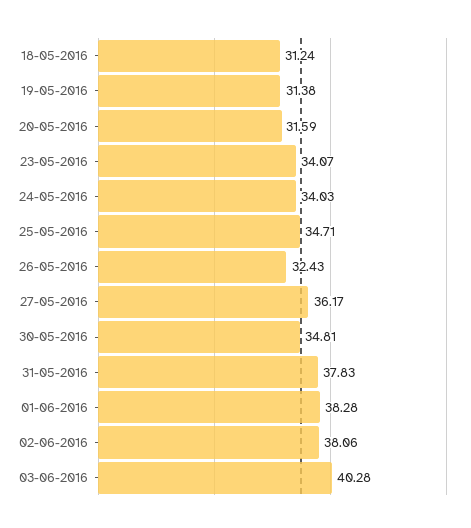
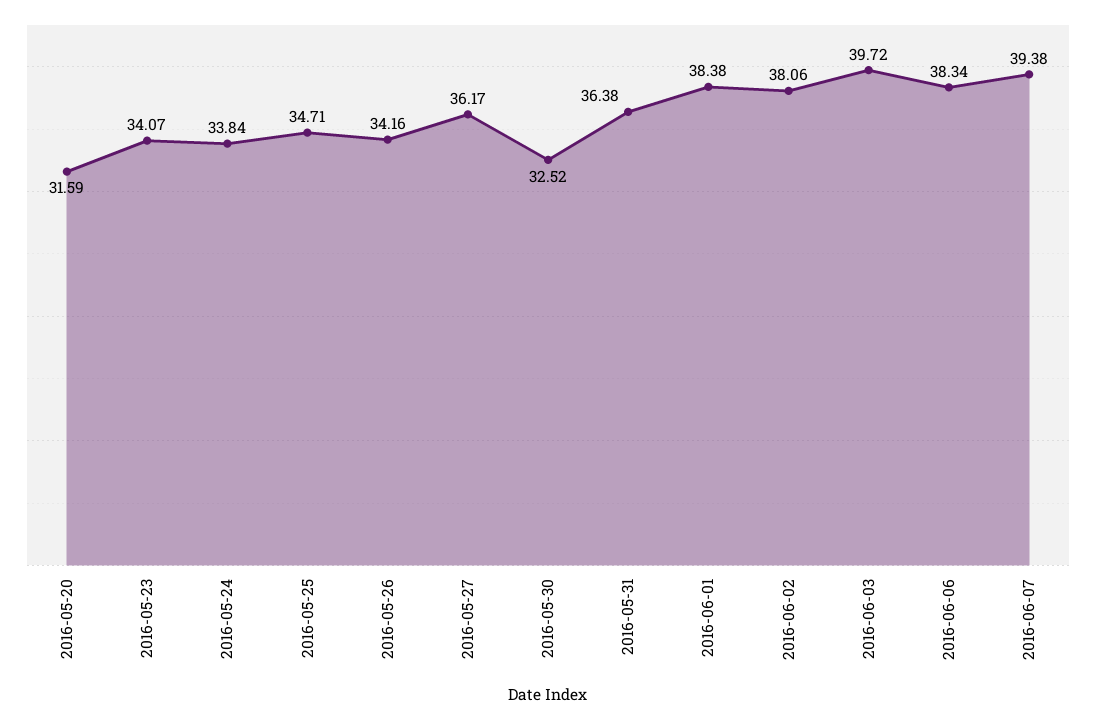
18-05-2016: 31.24 -> none
19-05-2016: 31.38 -> none
24-05-2016: 34.03 -> 33.84
26-05-2016: 32.43 -> 34.16
30-05-2016: 34.81 -> 32.52
31-05-2016: 37.83 -> 36.38
01-06-2016: 38.28 -> 38.38
03-06-2016: 40.28 -> 39.72
2016-06-06: none -> 38.34
2016-06-07: none -> 39.38

